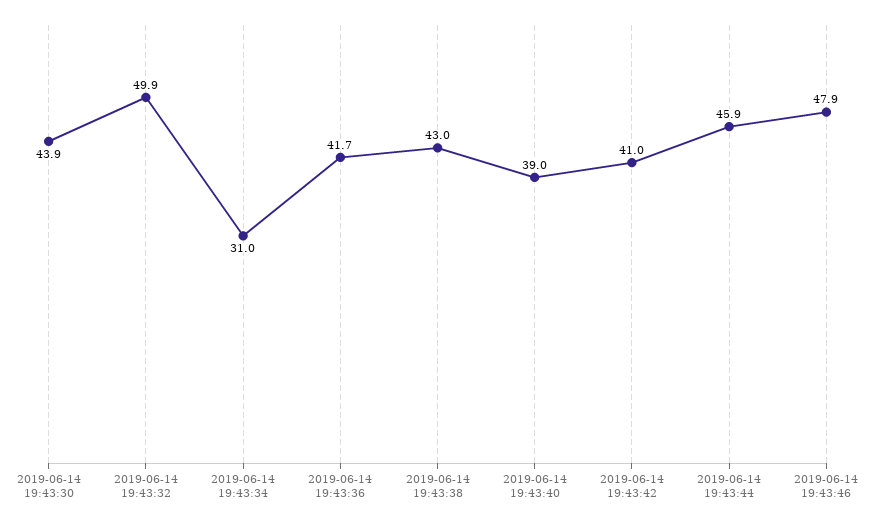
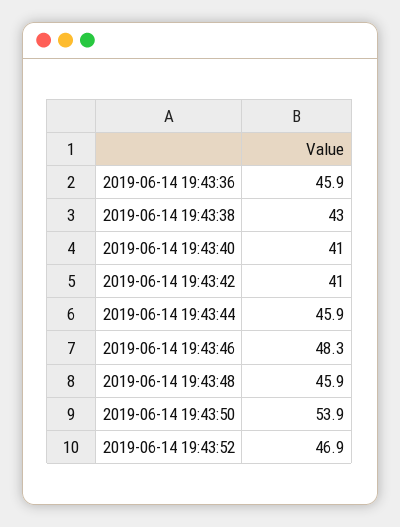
2019-06-14 19:43:30: 43.9 -> none
2019-06-14 19:43:32: 49.9 -> none
2019-06-14 19:43:34: 31 -> none
2019-06-14 19:43:36: 41.7 -> 45.9
2019-06-14 19:43:40: 39 -> 41
2019-06-14 19:43:46: 47.9 -> 48.3
2019-06-14 19:43:48: none -> 45.9
2019-06-14 19:43:50: none -> 53.9
2019-06-14 19:43:52: none -> 46.9

